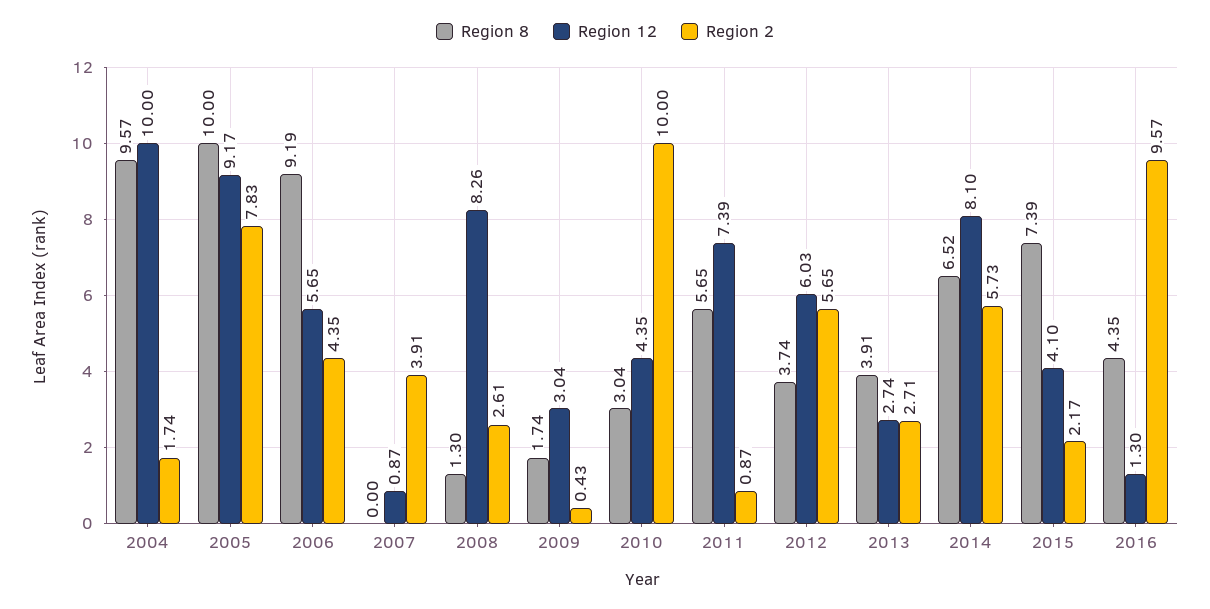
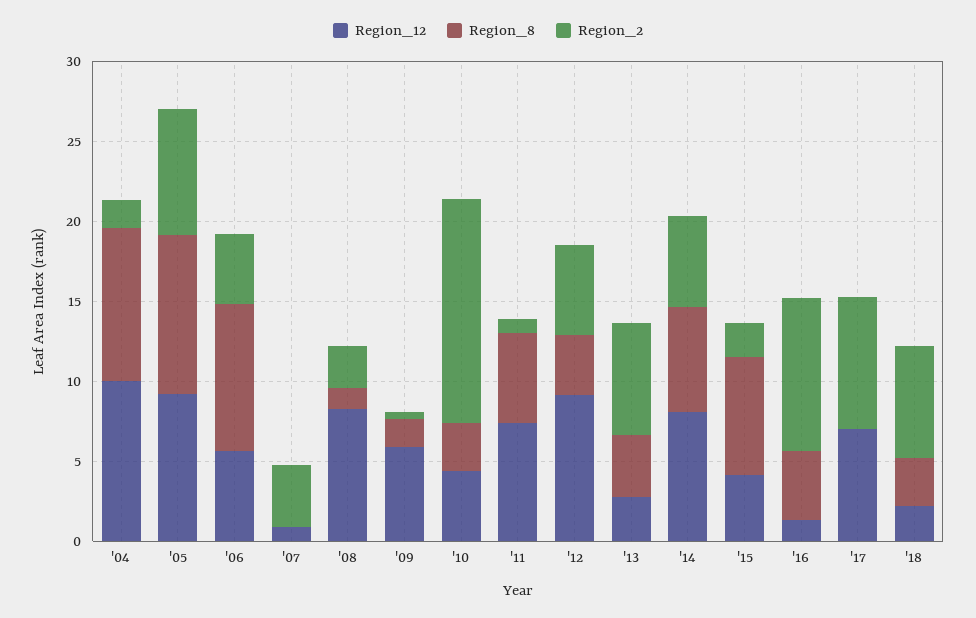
Region 12, 2009: 3.04 -> 6
Region 2, 2010: 10 -> 14
Region 12, 2012: 6.03 -> 9
Region 2, 2013: 2.71 -> 7
Region 12, '17: none -> 7
Region 8, '17: none -> 0
Region 2, '17: none -> 8
Region 12, '18: none -> 2
Region 8, '18: none -> 3
Region 2, '18: none -> 7

